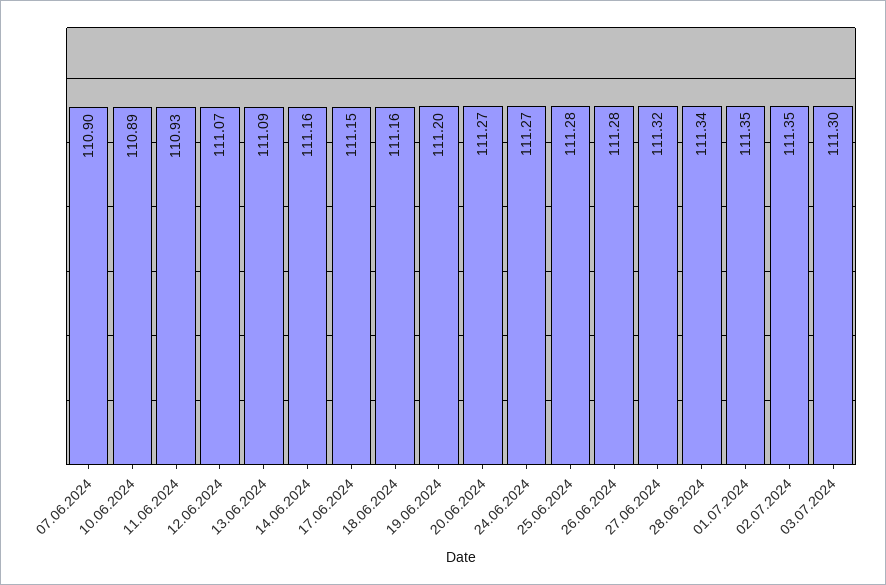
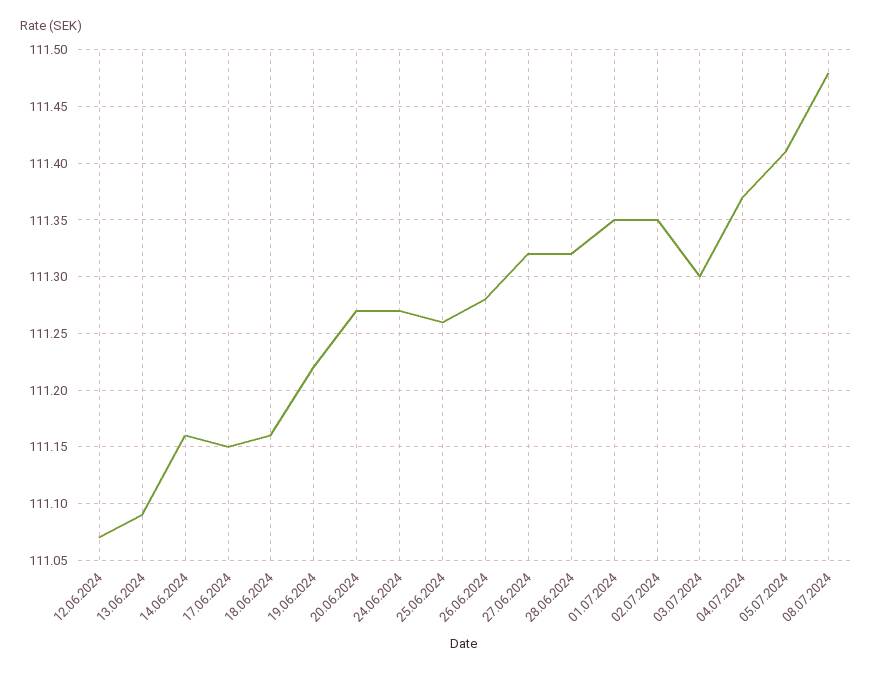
07.06.2024: 110.9 -> none
10.06.2024: 110.89 -> none
11.06.2024: 110.93 -> none
19.06.2024: 111.2 -> 111.22
25.06.2024: 111.28 -> 111.26
28.06.2024: 111.34 -> 111.32
04.07.2024: none -> 111.37
05.07.2024: none -> 111.41
08.07.2024: none -> 111.48

